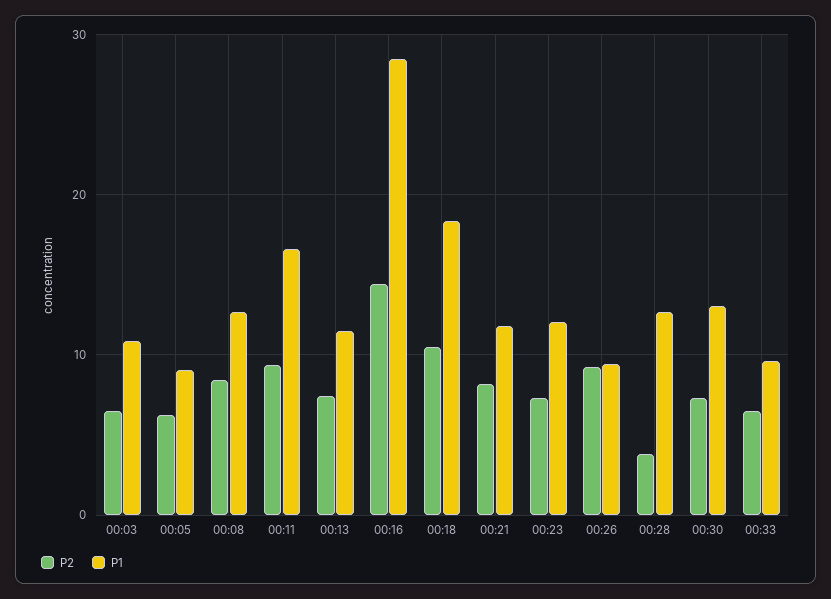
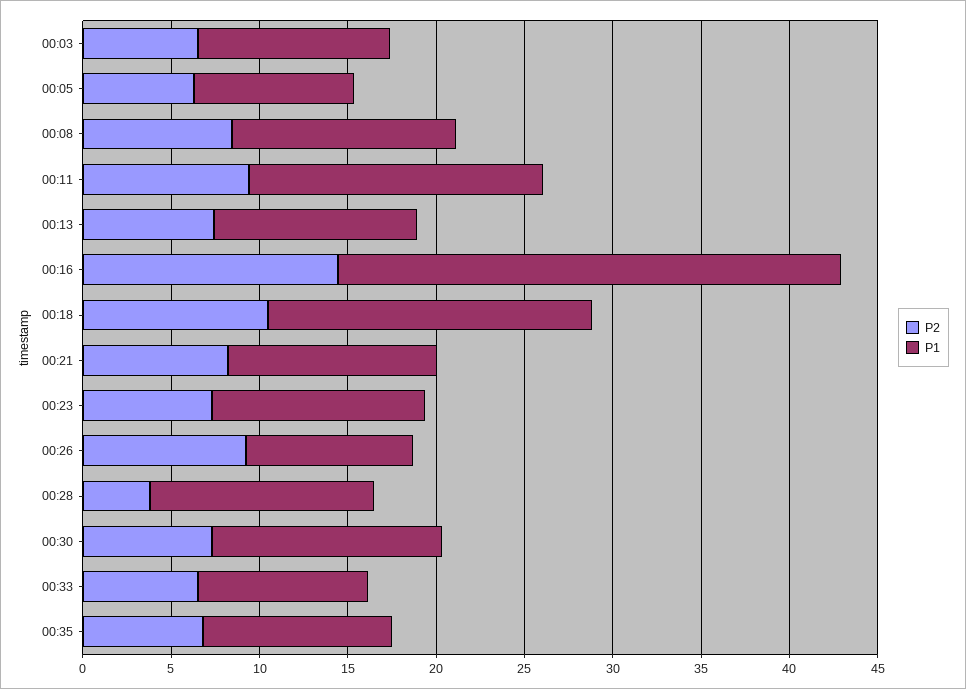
P2, 00:35: none -> 7
P1, 00:35: none -> 11

